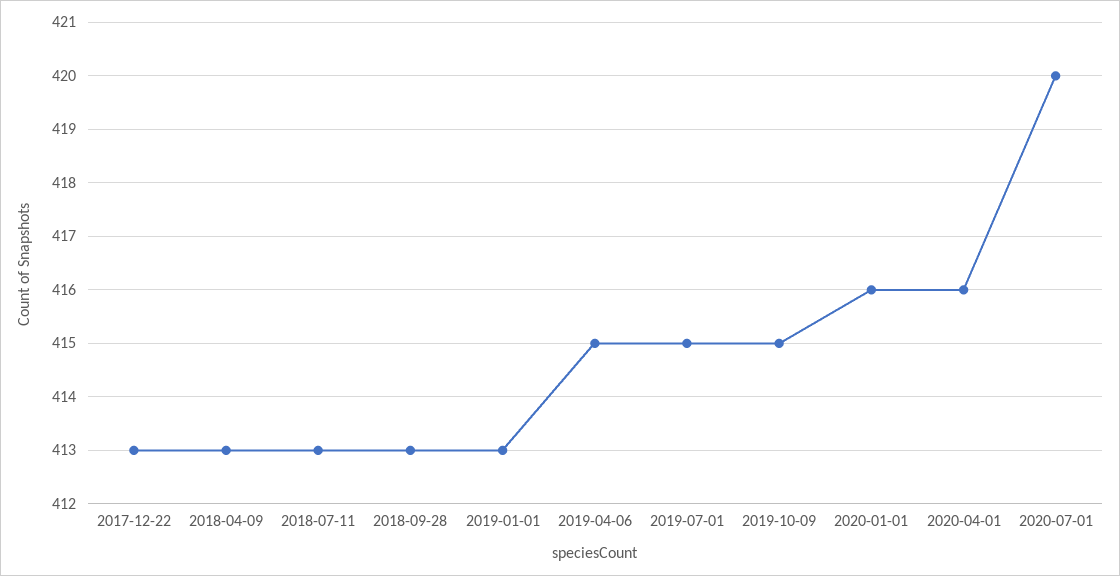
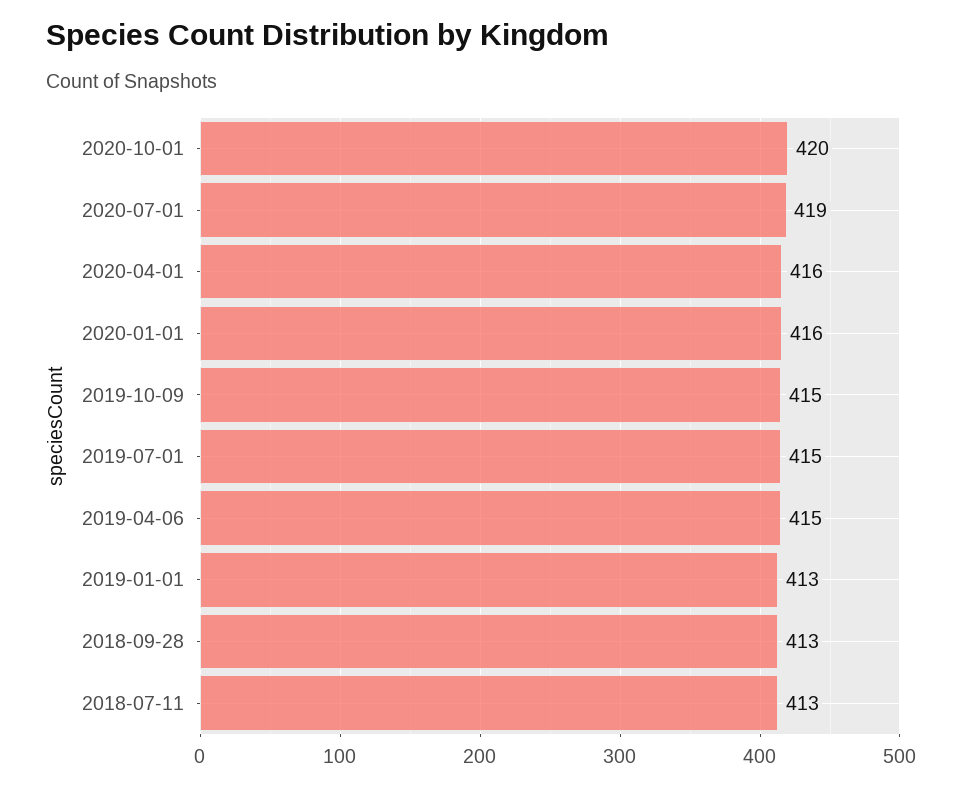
2017-12-22: 413 -> none
2018-04-09: 413 -> none
2020-07-01: 420 -> 419
2020-10-01: none -> 420

